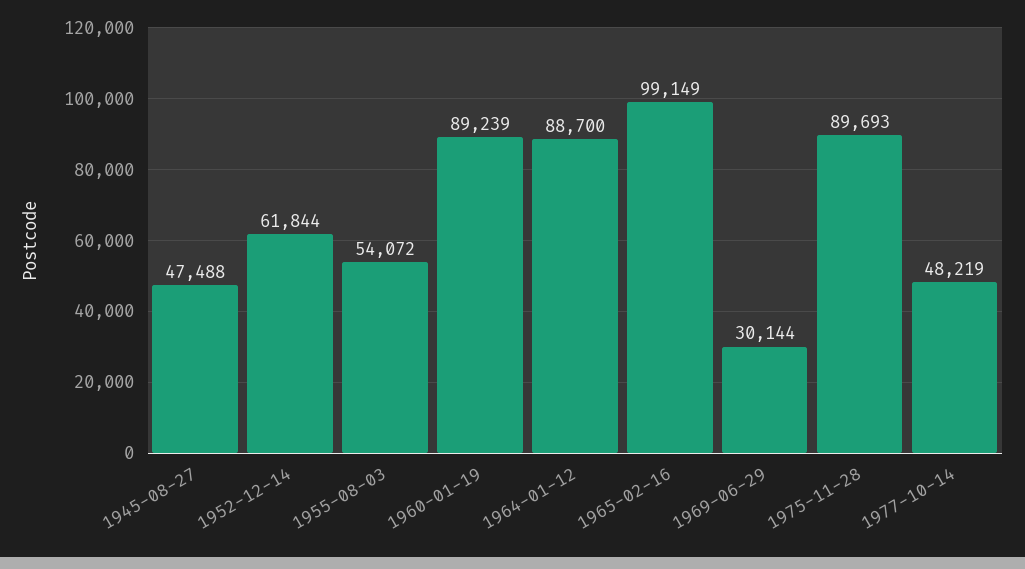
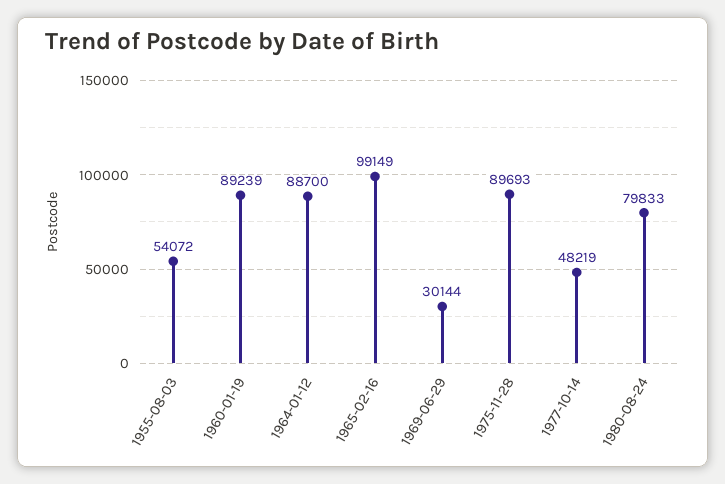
1945-08-27: 47488 -> none
1952-12-14: 61844 -> none
1980-08-24: none -> 79833

